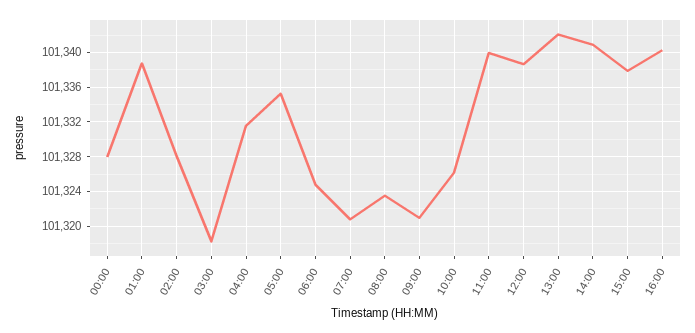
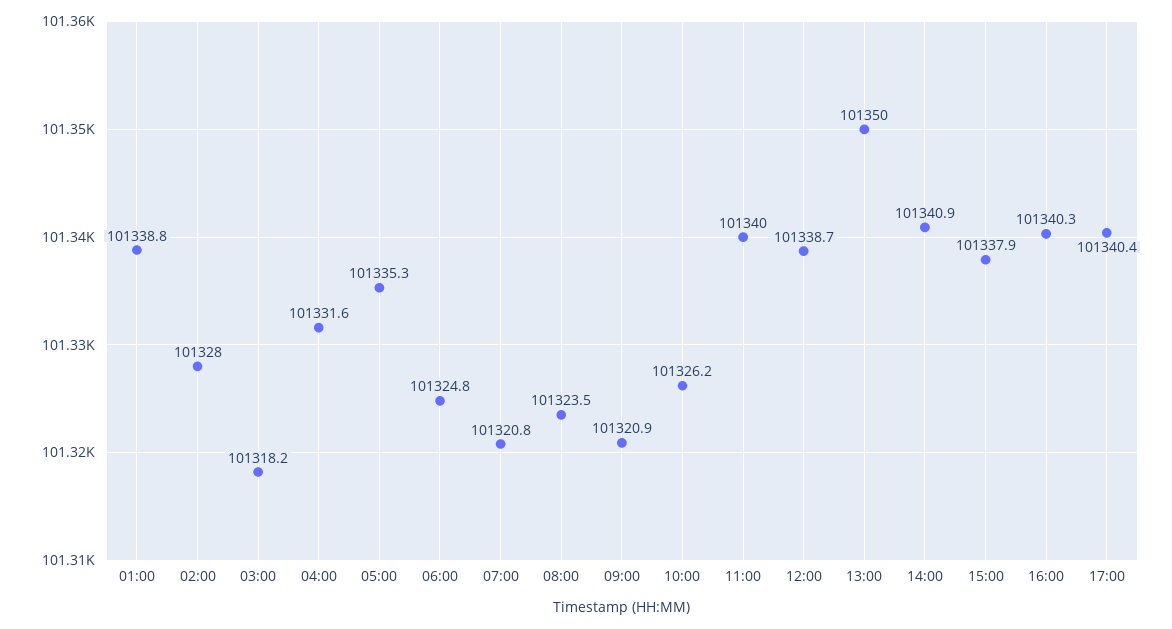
00:00: 101328 -> none
13:00: 101342 -> 101350
17:00: none -> 101340.4

